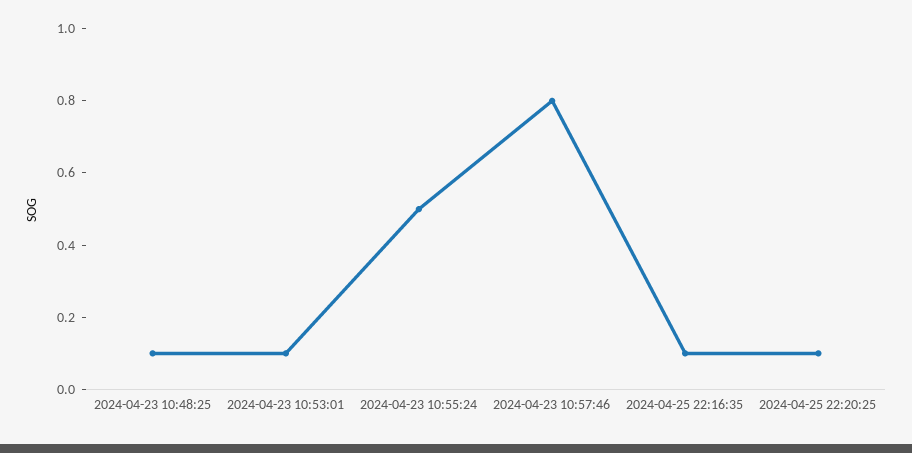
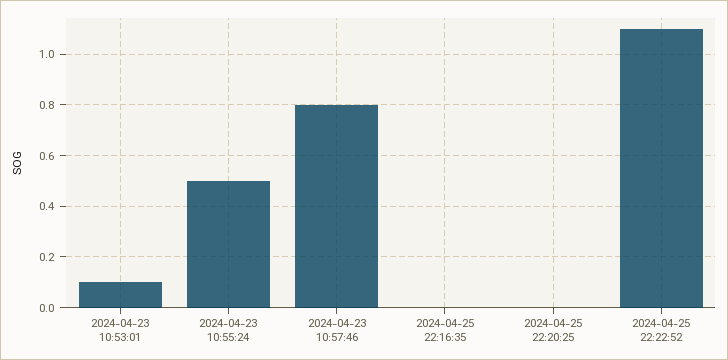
2024-04-23 10:48:25: 0.1 -> none
2024-04-25 22:16:35: 0.1 -> 0
2024-04-25 22:20:25: 0.1 -> 0
2024-04-25 22:22:52: none -> 1.1

